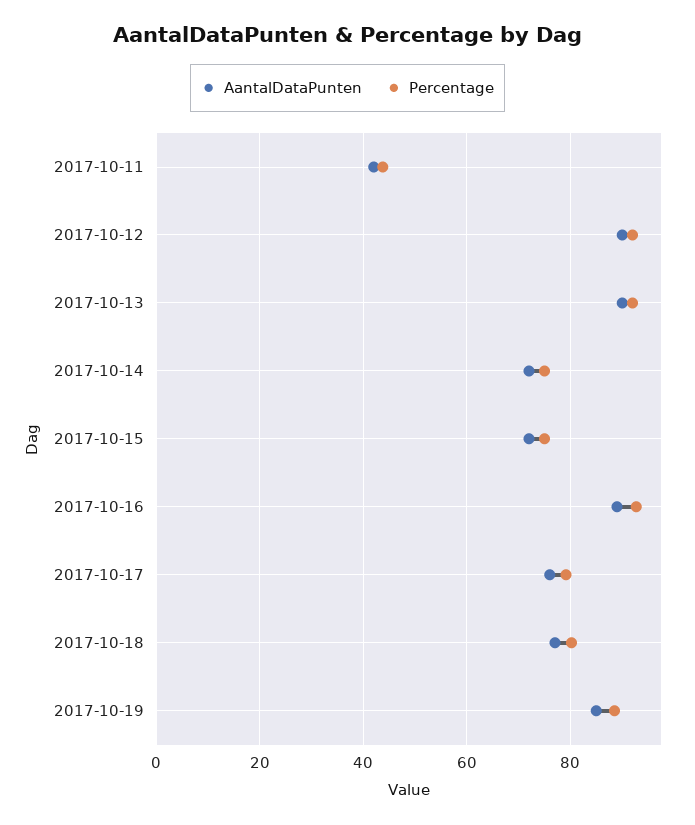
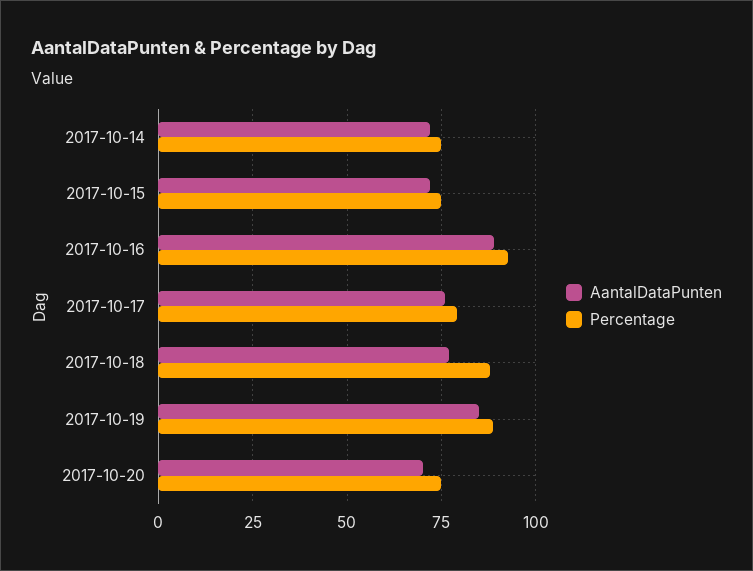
AantalDataPunten, 2017-10-11: 42 -> none
Percentage, 2017-10-11: 44 -> none
AantalDataPunten, 2017-10-12: 90 -> none
Percentage, 2017-10-12: 92 -> none
AantalDataPunten, 2017-10-13: 90 -> none
Percentage, 2017-10-13: 92 -> none
Percentage, 2017-10-18: 80 -> 87.5
AantalDataPunten, 2017-10-20: none -> 70
Percentage, 2017-10-20: none -> 75

